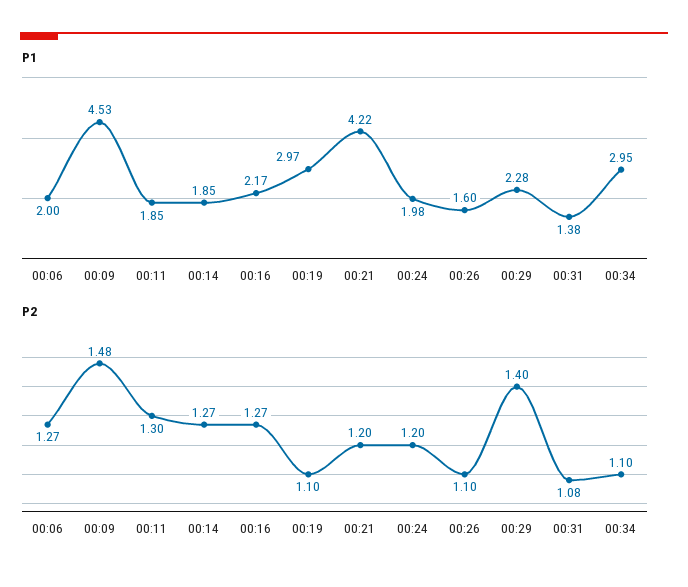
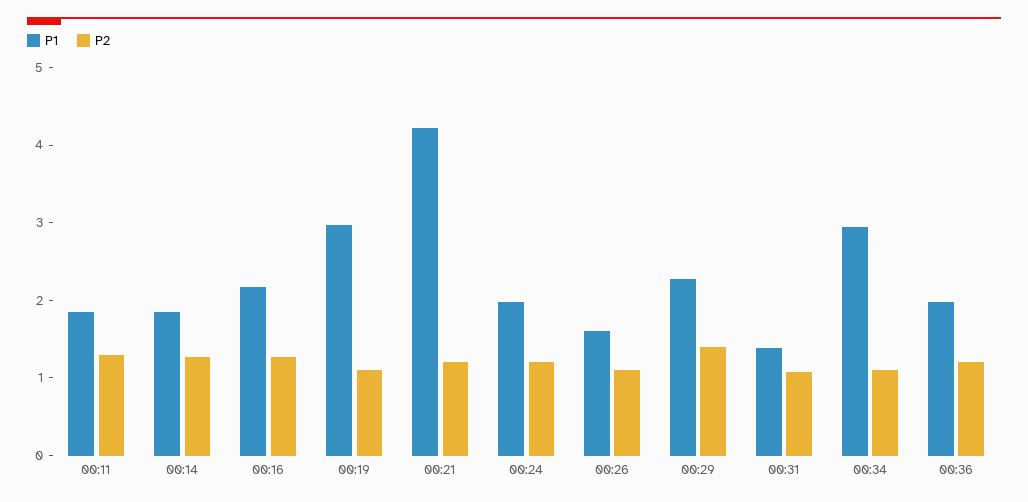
P1, 00:06: 2 -> none
P1, 00:09: 4.53 -> none
P2, 00:06: 1.27 -> none
P2, 00:09: 1.48 -> none
P1, 00:36: none -> 2
P2, 00:36: none -> 1.2

